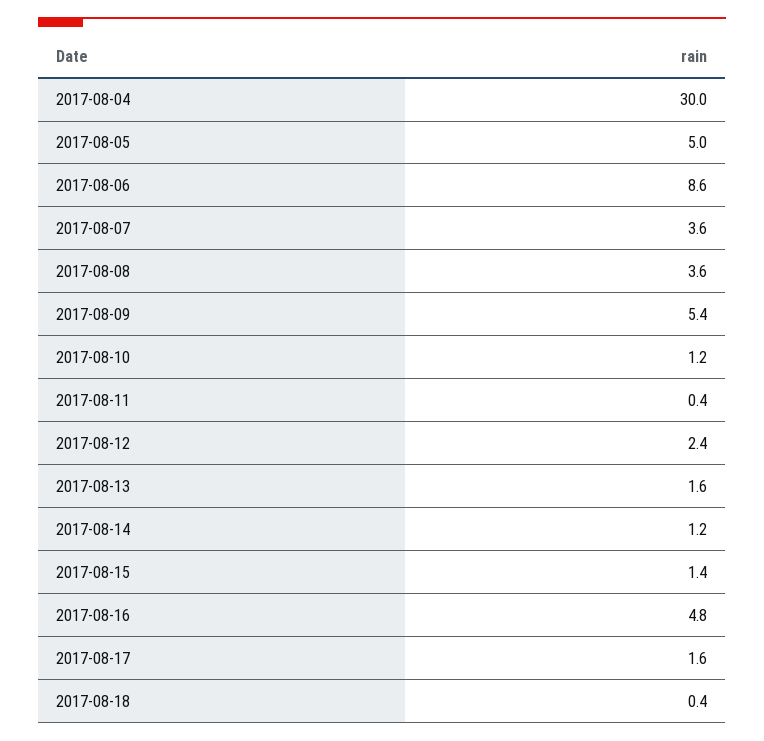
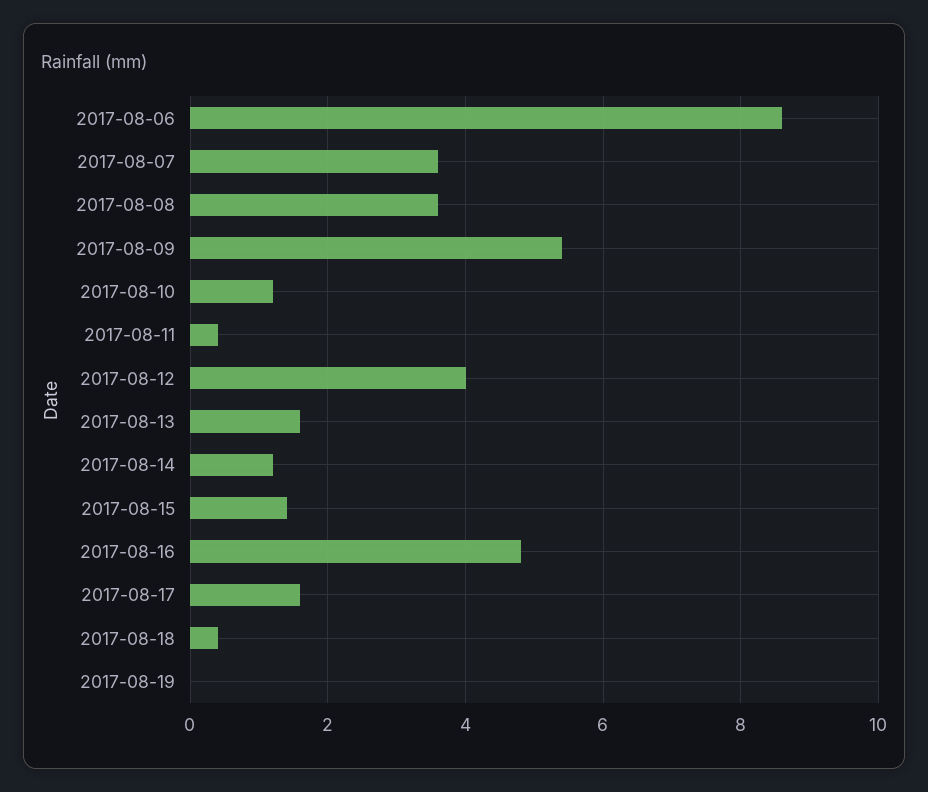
2017-08-04: 30 -> none
2017-08-05: 5 -> none
2017-08-12: 2.4 -> 4
2017-08-19: none -> 0

